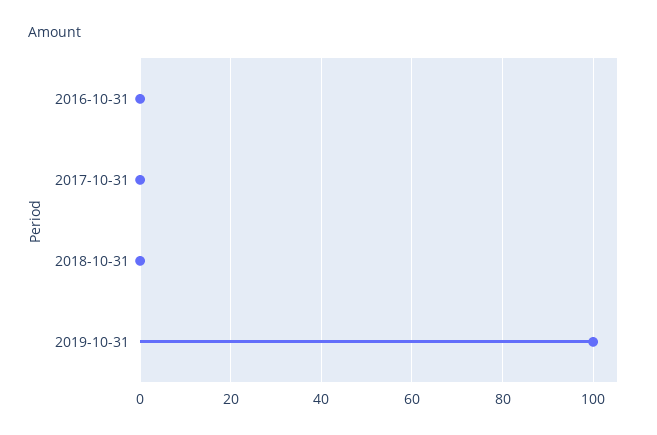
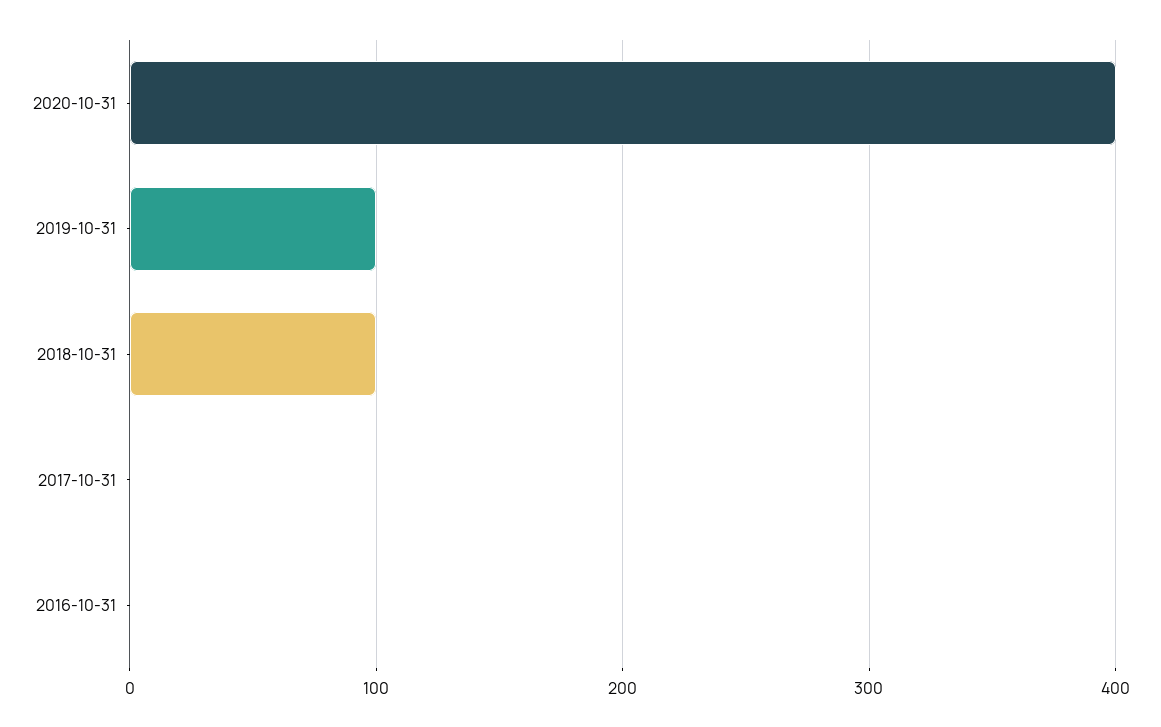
2018-10-31: 0 -> 100
2020-10-31: none -> 400

